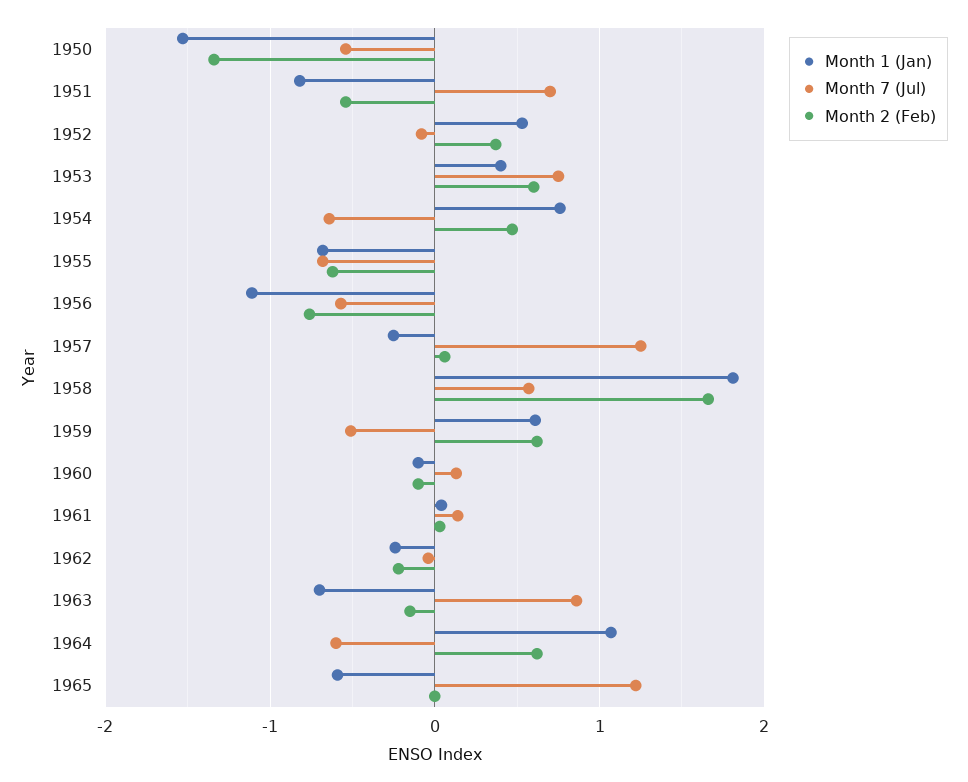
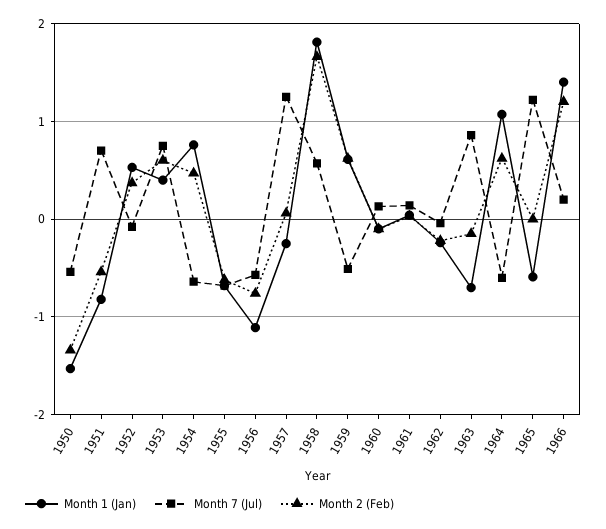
Month 1 (Jan), 1966: none -> 1.4
Month 7 (Jul), 1966: none -> 0.2
Month 2 (Feb), 1966: none -> 1.2

